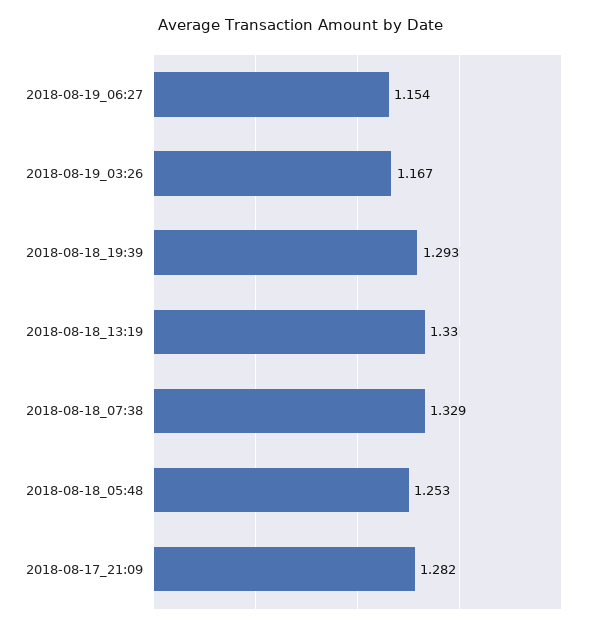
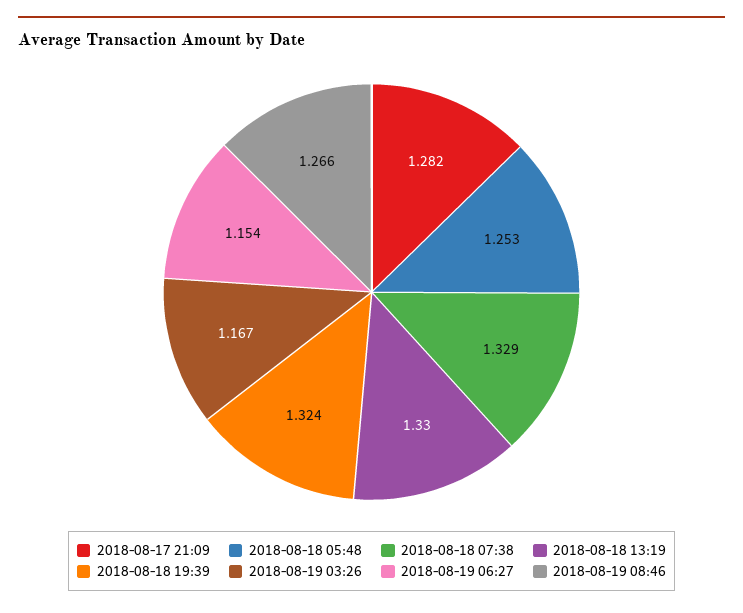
2018-08-18_19:39: 1.293 -> 1.324
2018-08-19 08:46: none -> 1.266

